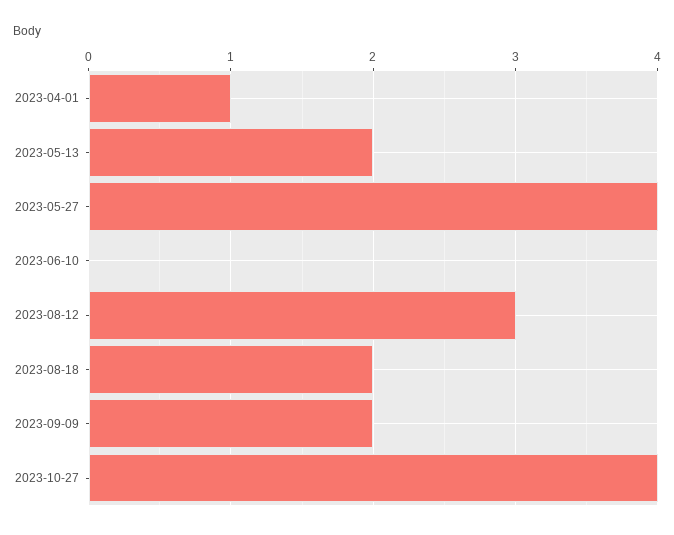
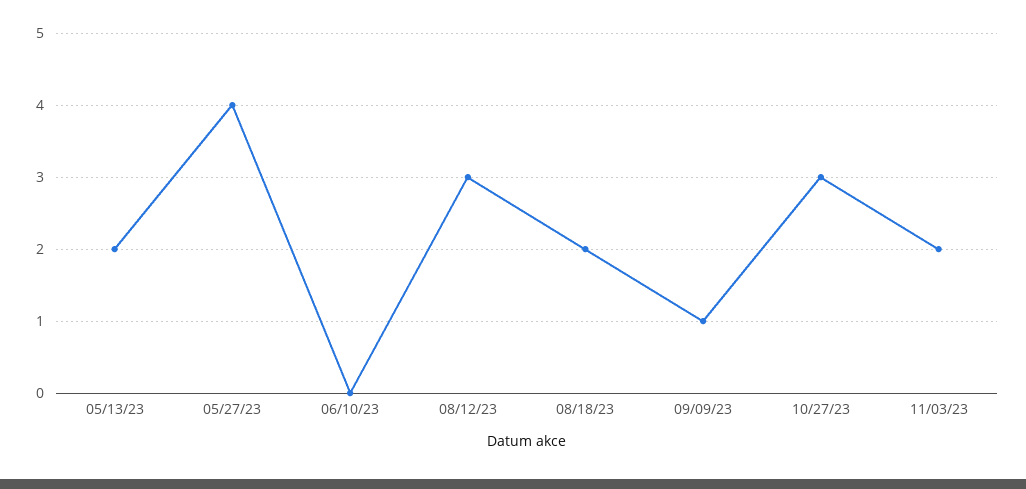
2023-04-01: 1 -> none
2023-09-09: 2 -> 1
2023-10-27: 4 -> 3
11/03/23: none -> 2

